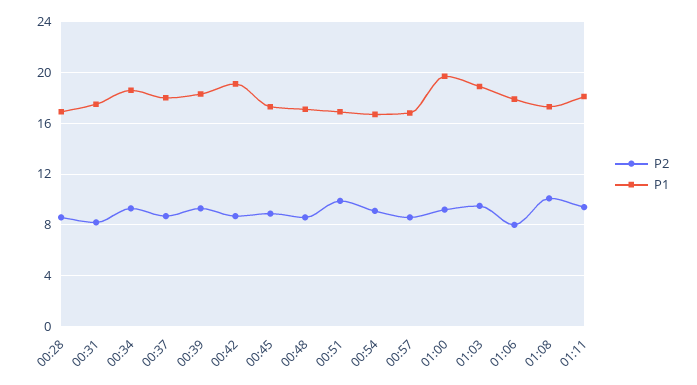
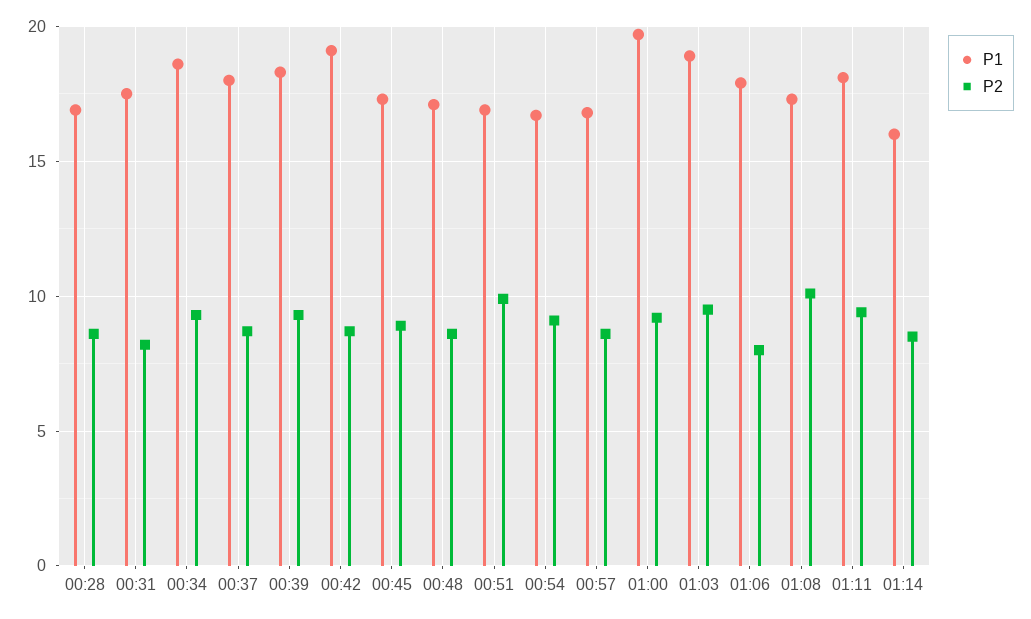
P1, 01:14: none -> 16
P2, 01:14: none -> 8.5

